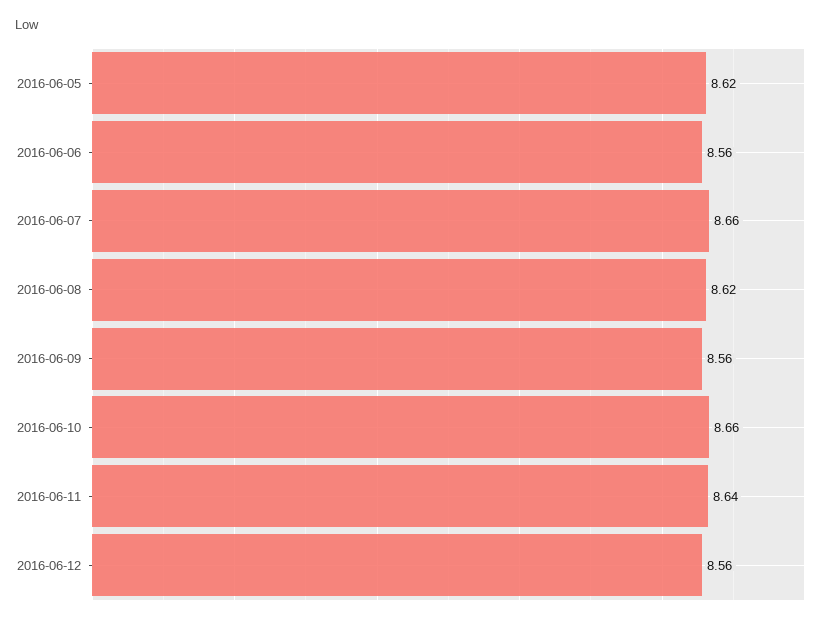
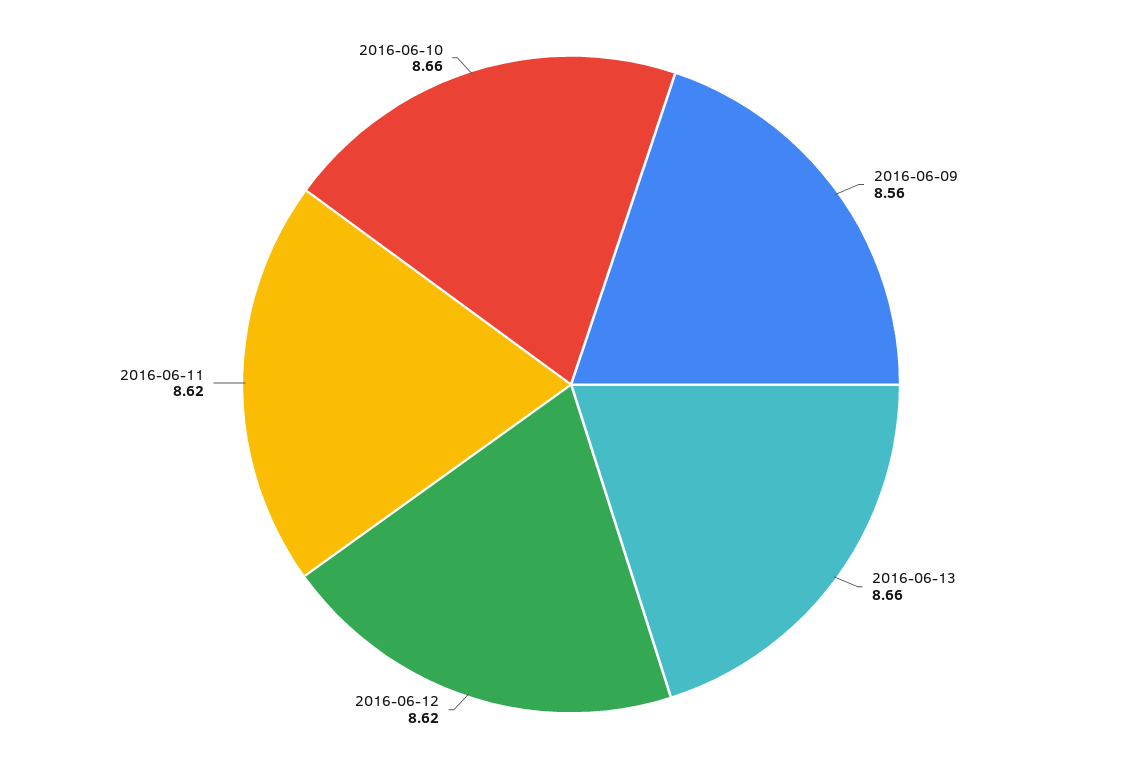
2016-06-05: 8.62 -> none
2016-06-06: 8.56 -> none
2016-06-07: 8.66 -> none
2016-06-08: 8.62 -> none
2016-06-11: 8.64 -> 8.62
2016-06-12: 8.56 -> 8.62
2016-06-13: none -> 8.66

